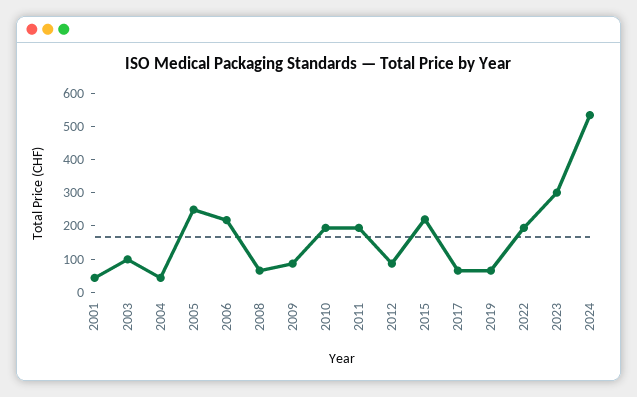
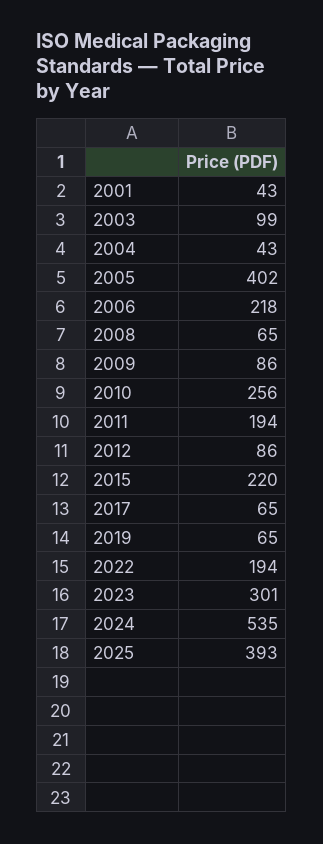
2005: 250 -> 402
2010: 200 -> 256
2025: none -> 393

